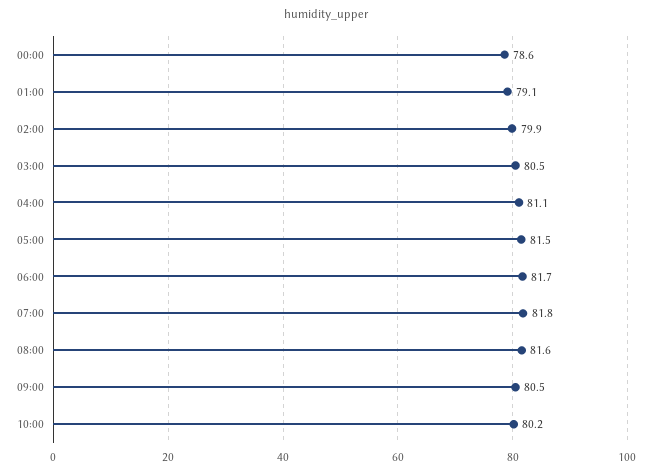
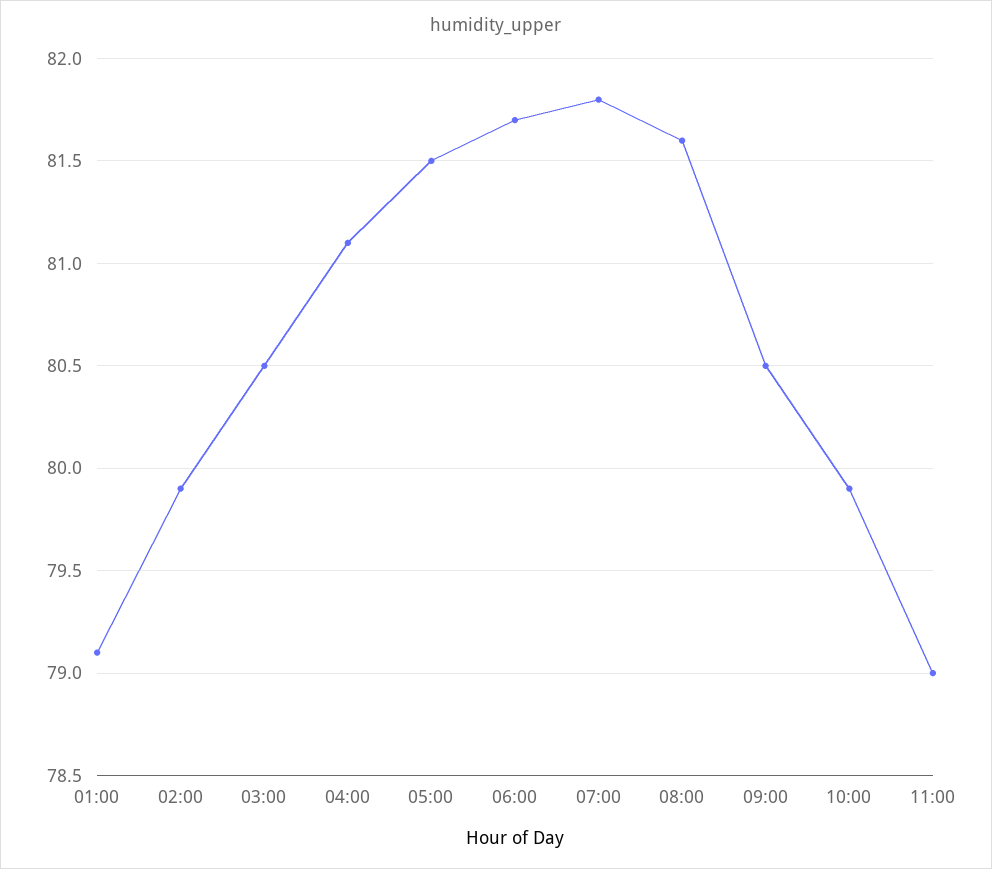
00:00: 78.6 -> none
10:00: 80.2 -> 79.9
11:00: none -> 79

